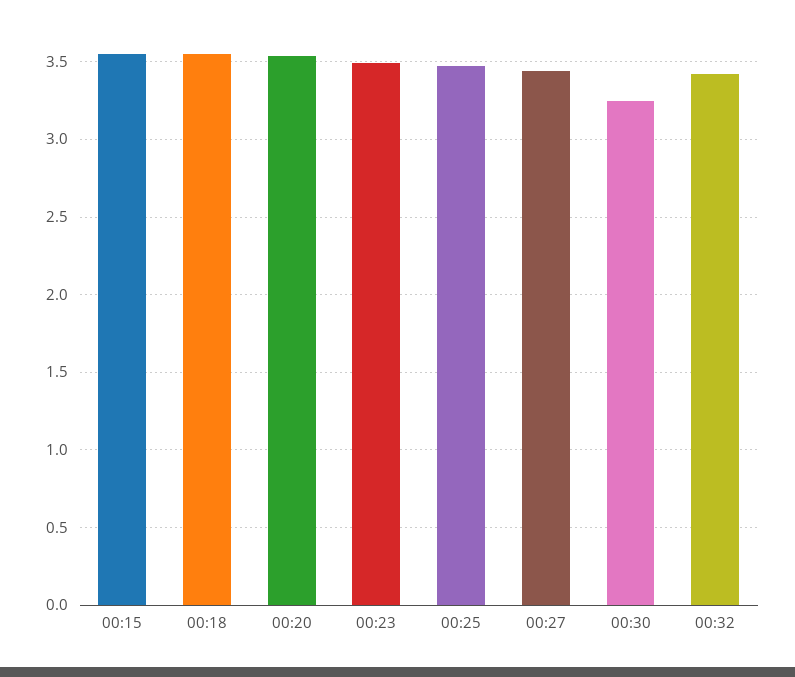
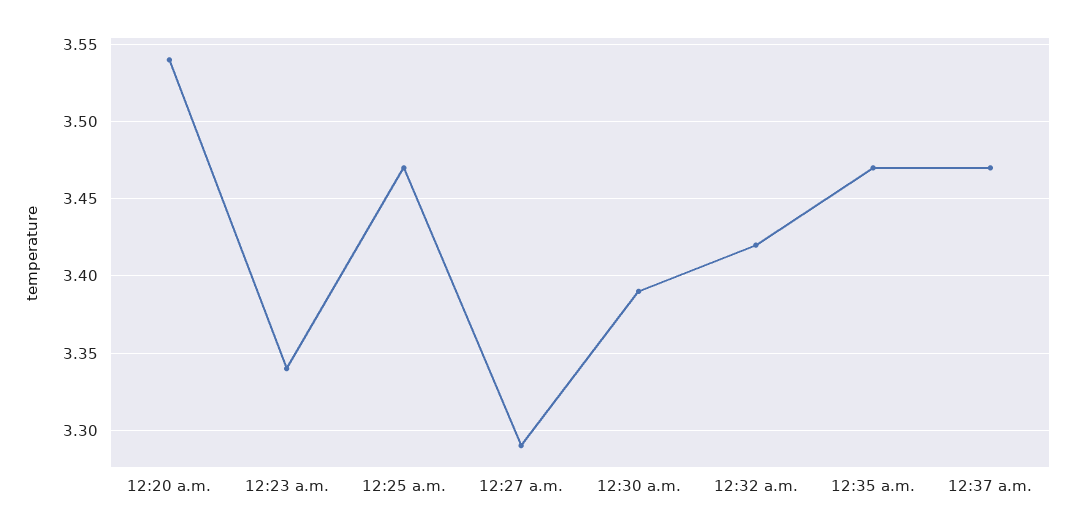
00:15: 3.55 -> none
00:18: 3.55 -> none
00:23: 3.5 -> 3.34
00:27: 3.45 -> 3.29
00:30: 3.25 -> 3.39
12:35 a.m.: none -> 3.47
12:37 a.m.: none -> 3.47

